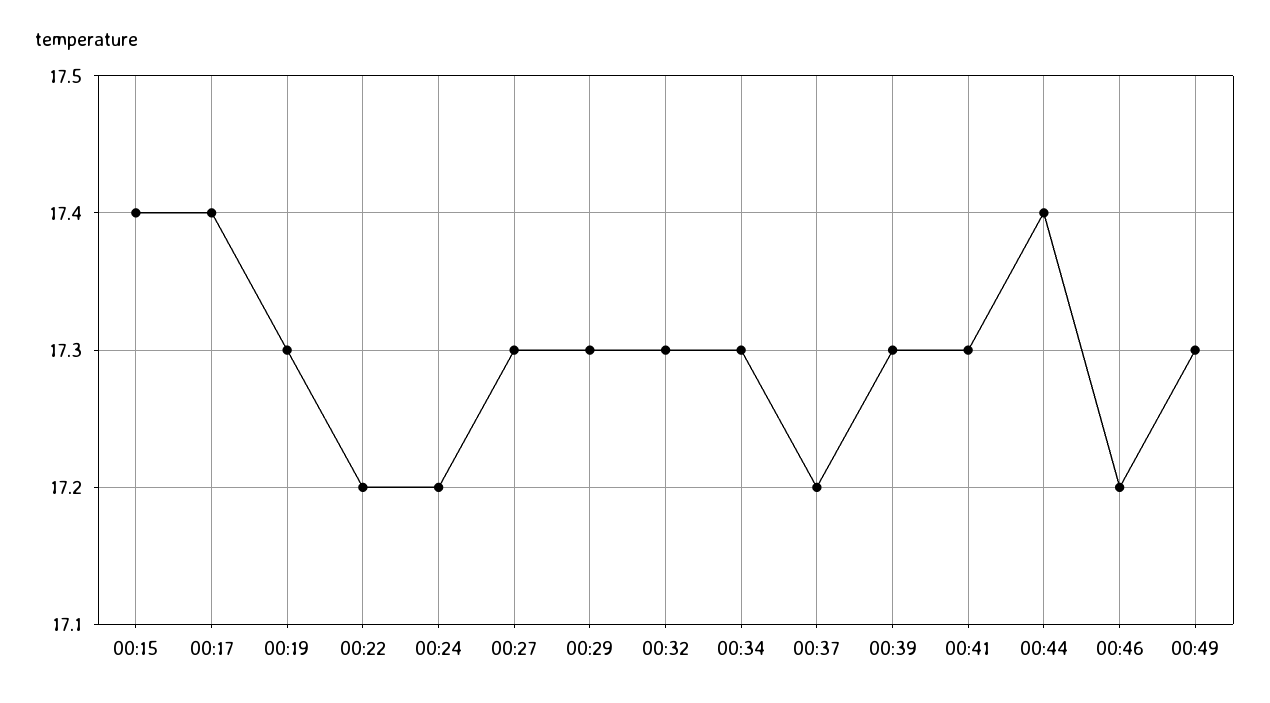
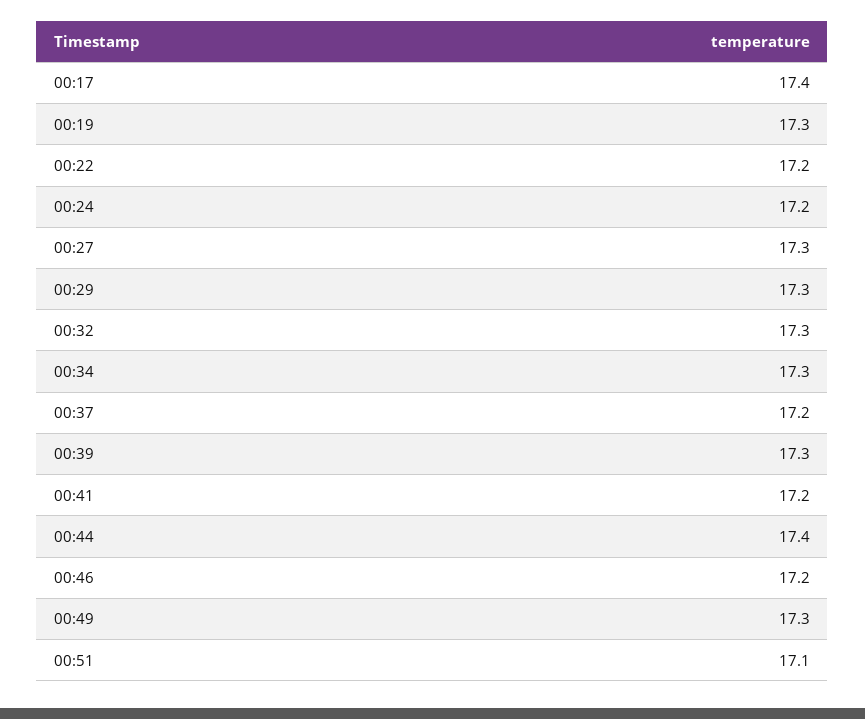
00:15: 17.4 -> none
00:41: 17.3 -> 17.2
00:51: none -> 17.1

